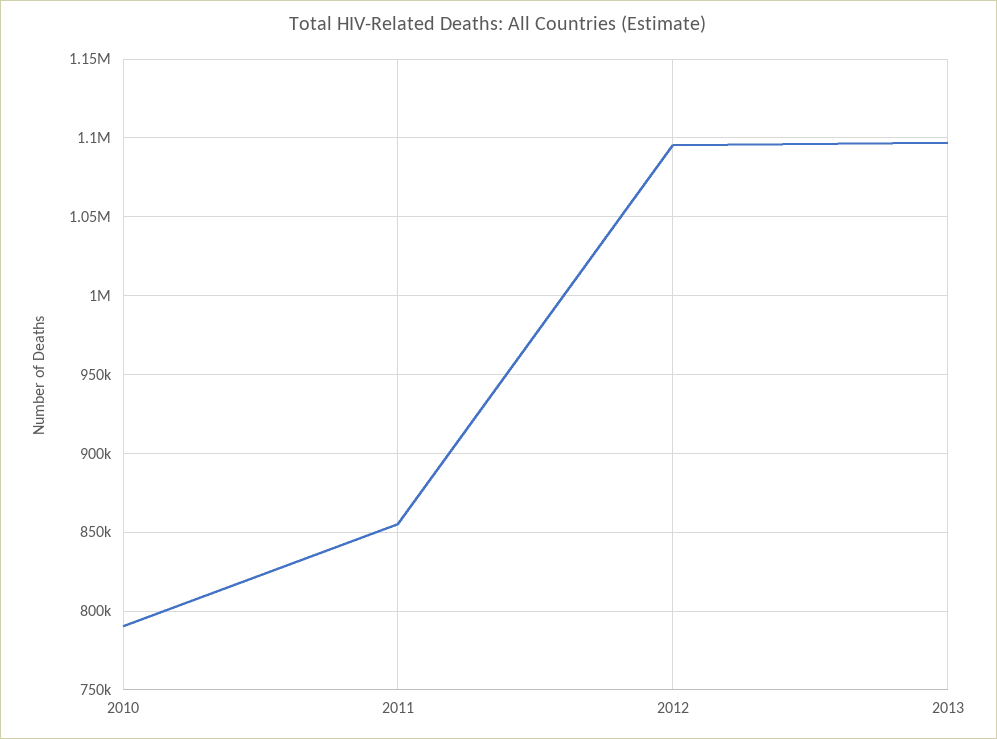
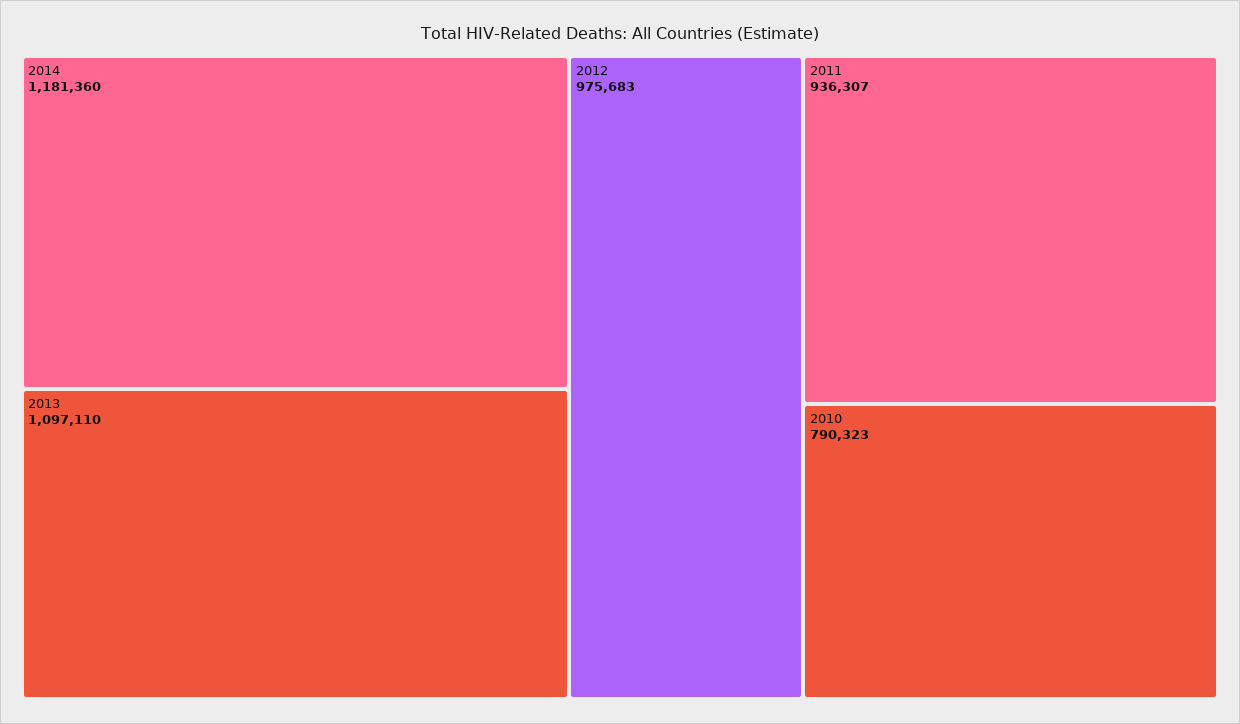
2011: 855000 -> 936307
2012: 1095000 -> 975683
2014: none -> 1181360

